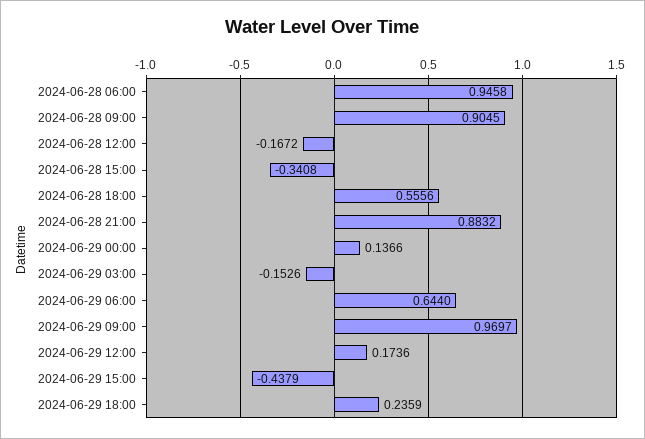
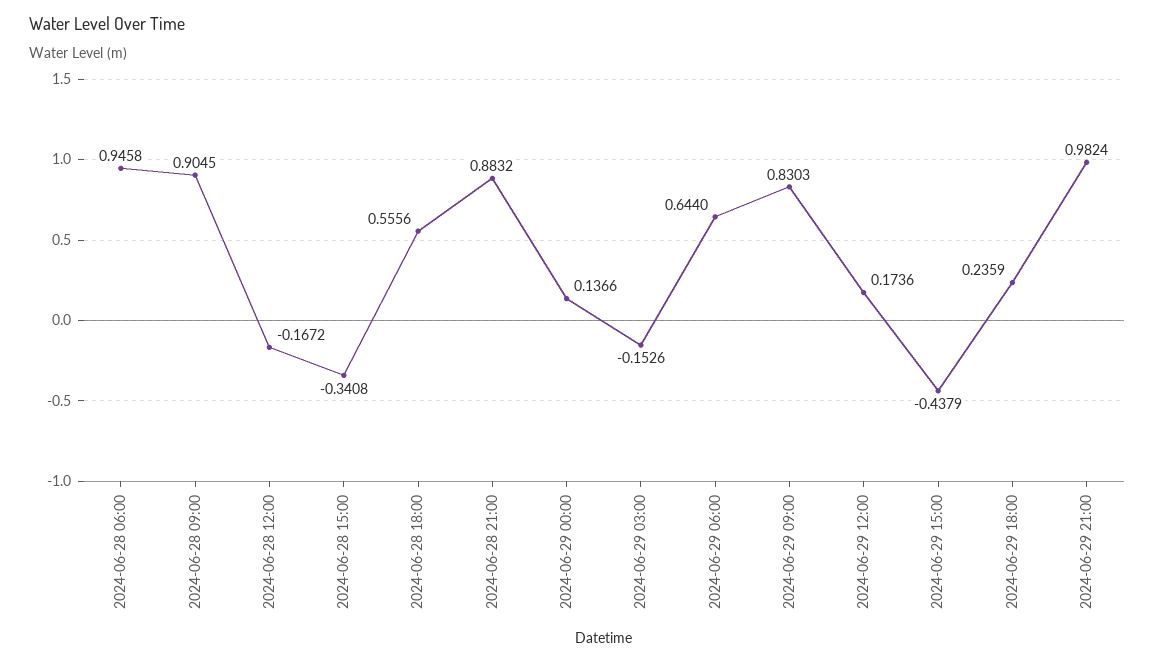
2024-06-29 09:00: 0.9697 -> 0.8303
2024-06-29 21:00: none -> 0.9824

